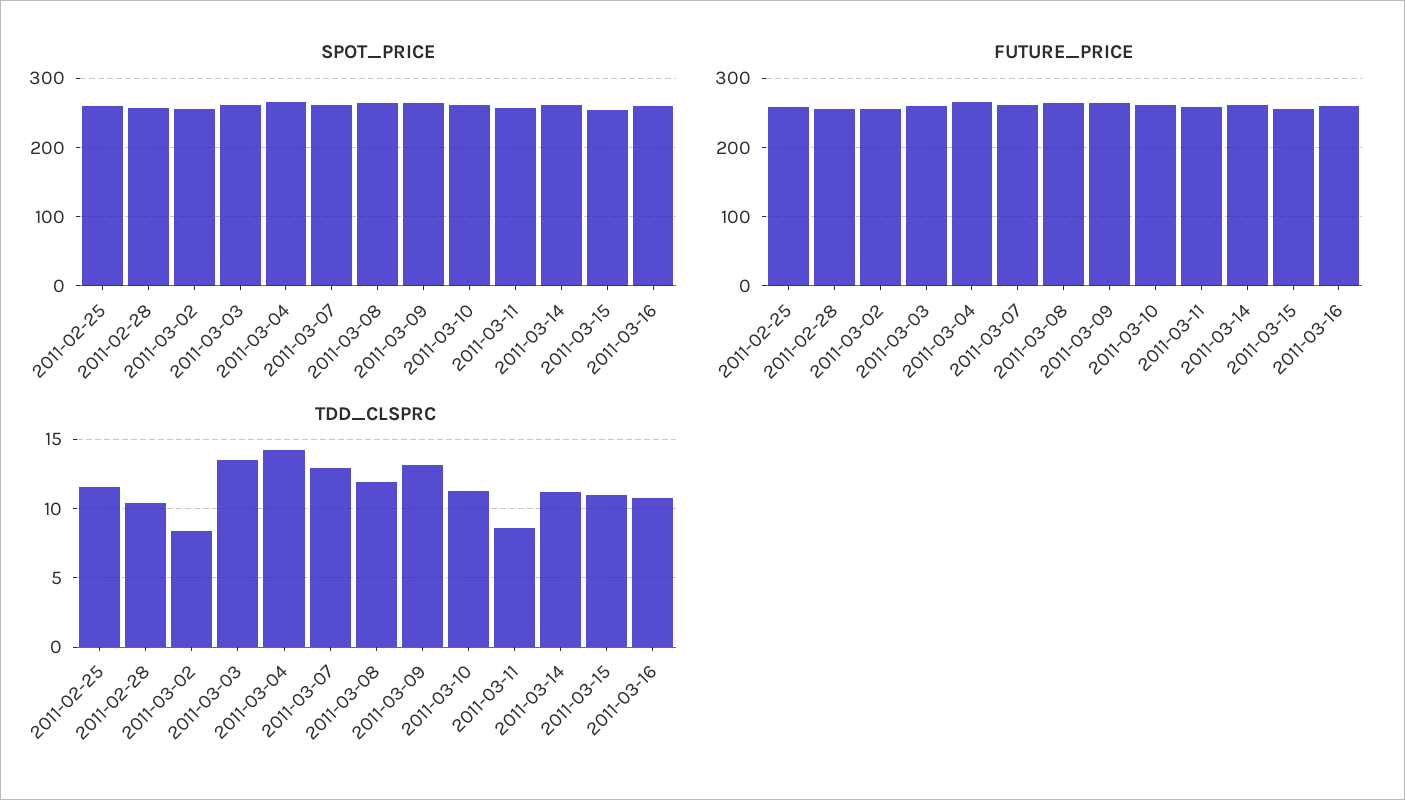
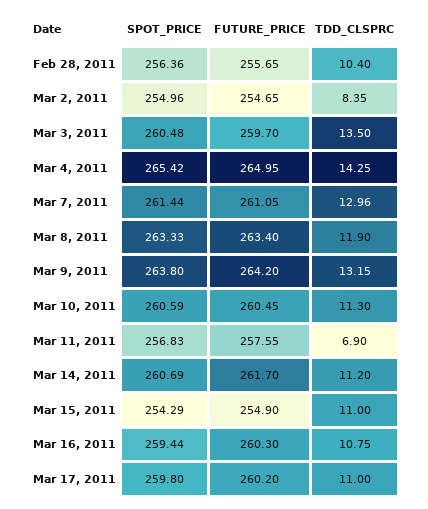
SPOT_PRICE, 2011-02-25: 260 -> none
FUTURE_PRICE, 2011-02-25: 260 -> none
TDD_CLSPRC, 2011-02-25: 11.5 -> none
TDD_CLSPRC, 2011-03-11: 8.5 -> 6.9
SPOT_PRICE, Mar 17, 2011: none -> 259.8
FUTURE_PRICE, Mar 17, 2011: none -> 260.2
TDD_CLSPRC, Mar 17, 2011: none -> 11

